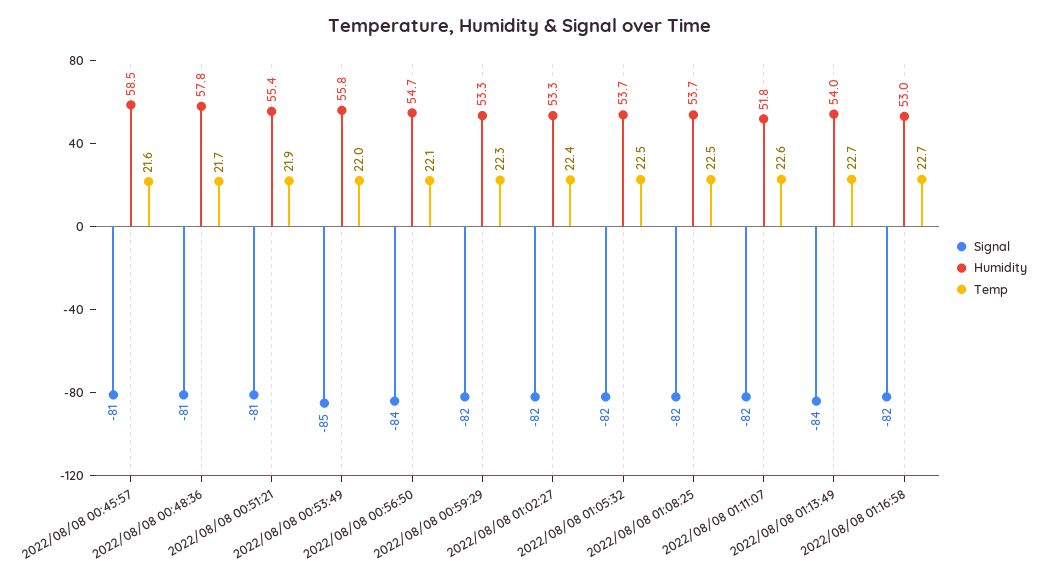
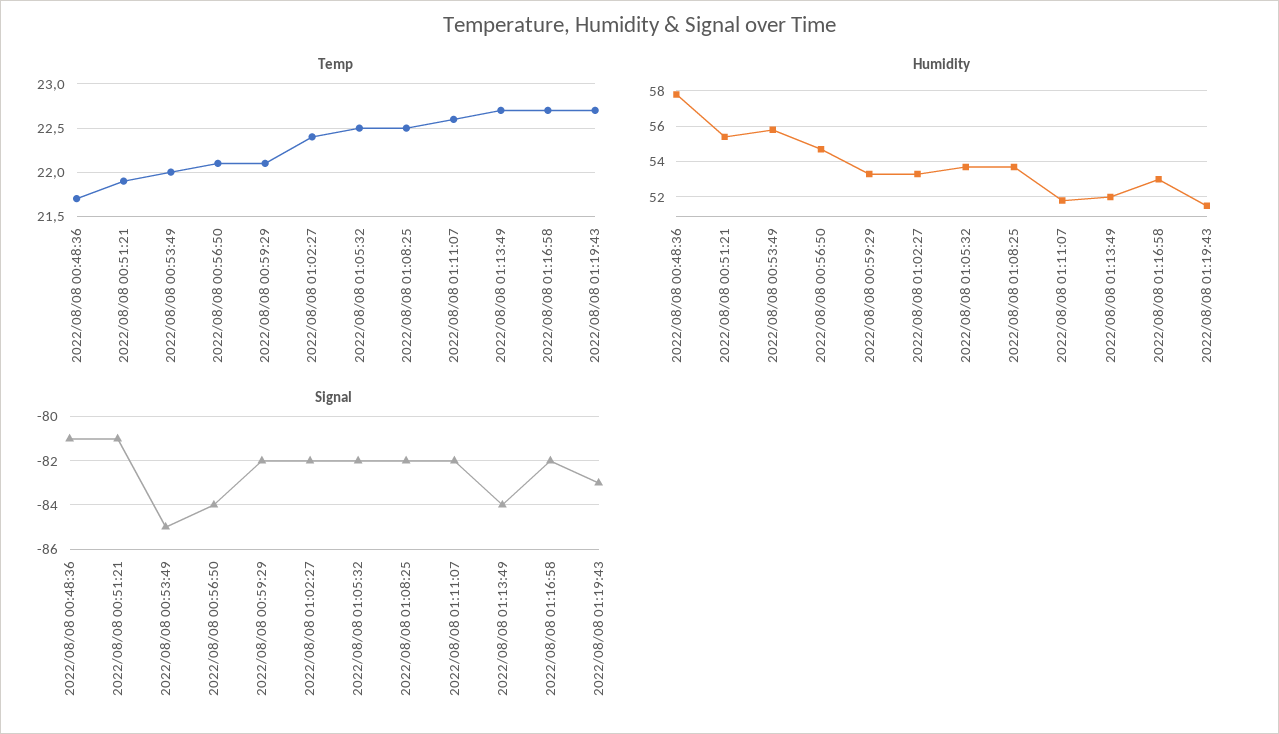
Signal, 2022/08/08 00:45:57: -81 -> none
Humidity, 2022/08/08 00:45:57: 58.5 -> none
Temp, 2022/08/08 00:45:57: 21.6 -> none
Temp, 2022/08/08 00:59:29: 22.3 -> 22.1
Humidity, 2022/08/08 01:13:49: 54 -> 52
Temp, 2022/08/08 01:19:43: none -> 22.7
Humidity, 2022/08/08 01:19:43: none -> 51.5
Signal, 2022/08/08 01:19:43: none -> -83

